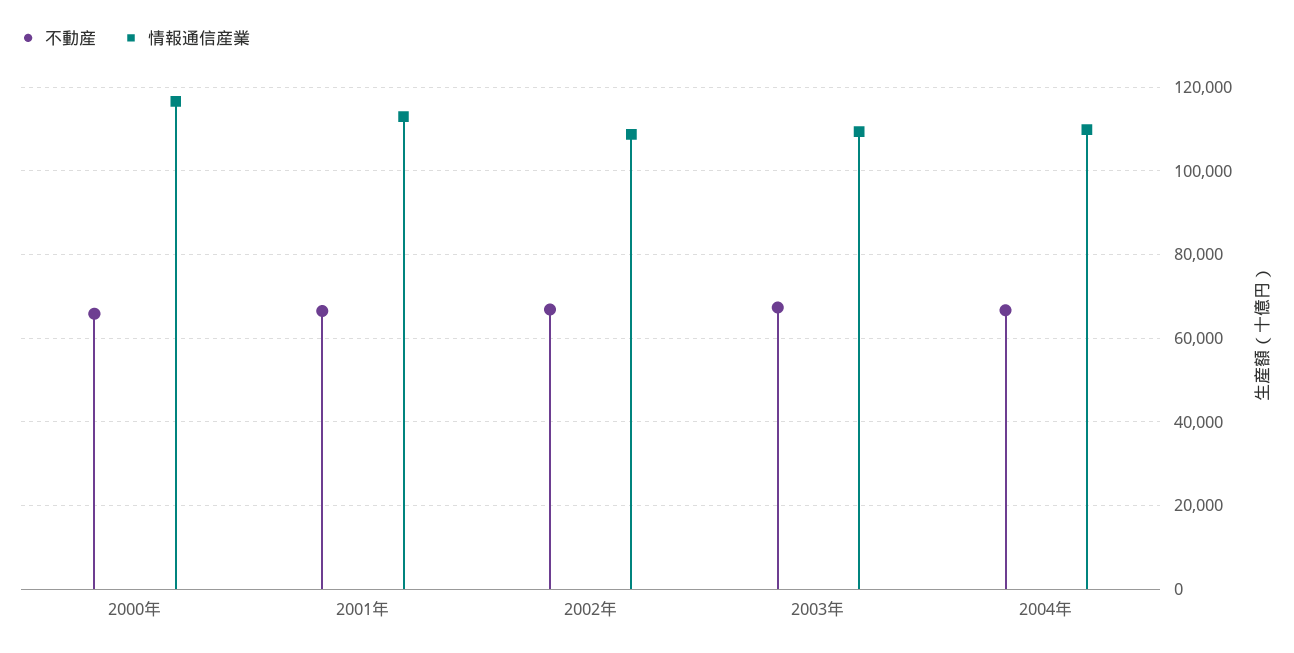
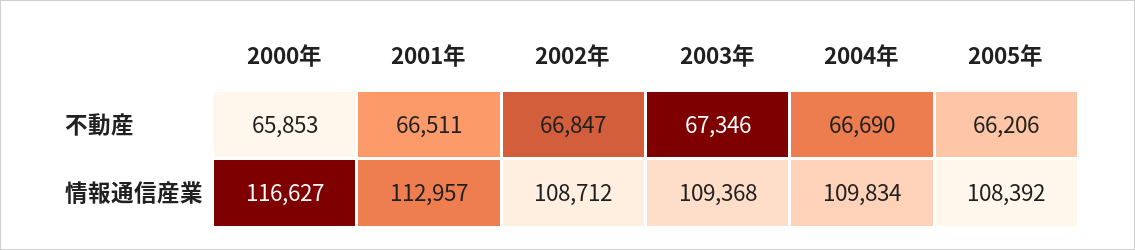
不動産, 2005年: none -> 66206
情報通信産業, 2005年: none -> 108392

